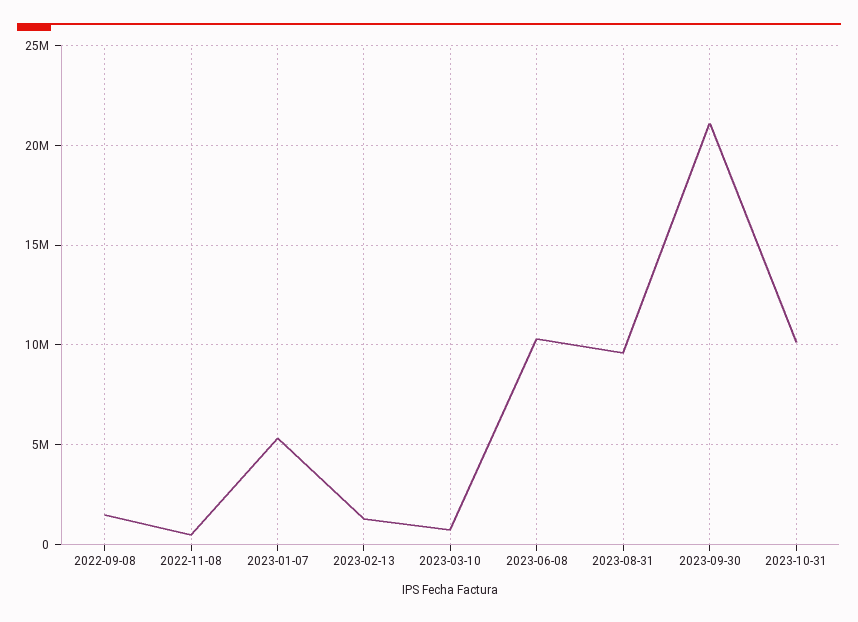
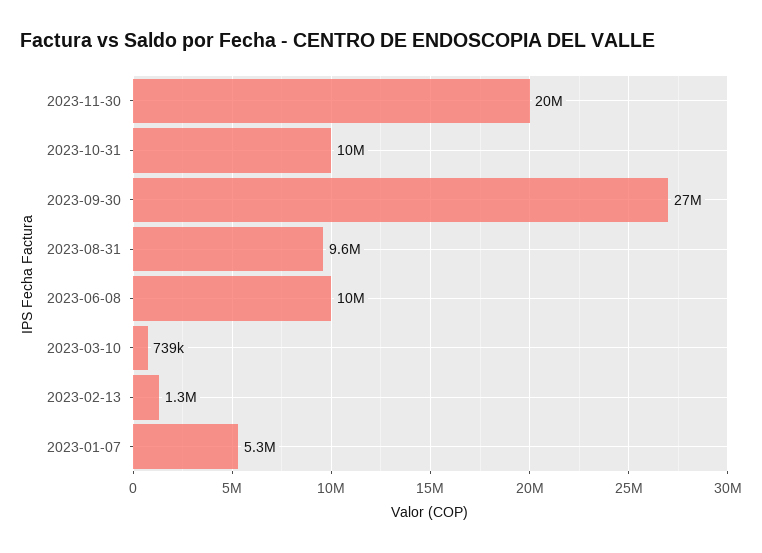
2022-09-08: 1500000 -> none
2022-11-08: 500000 -> none
2023-09-30: 21000000 -> 27000000
2023-11-30: none -> 20000000

